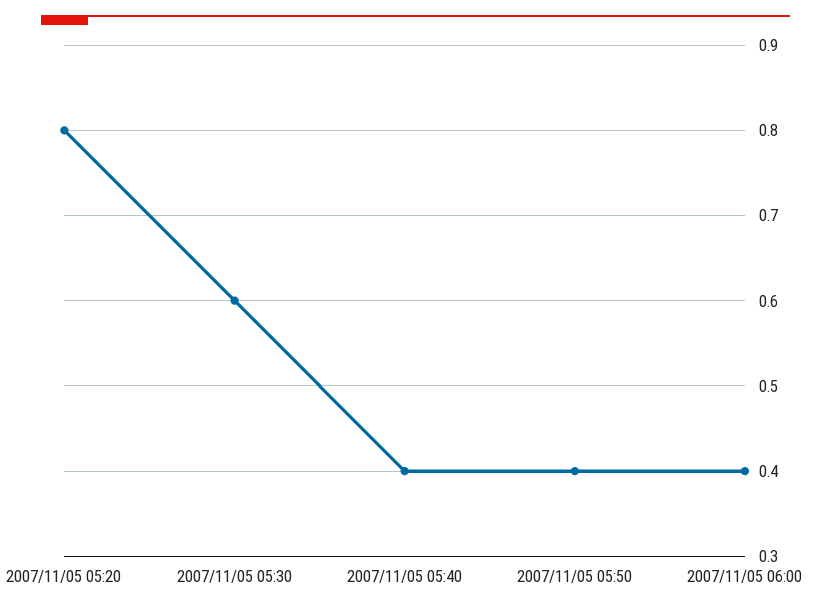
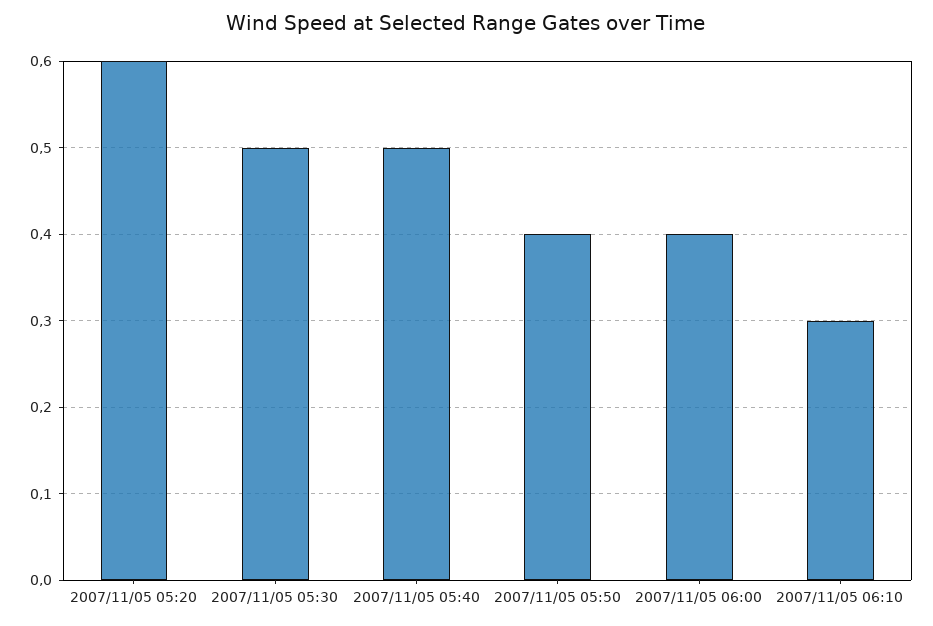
2007/11/05 05:20: 0.8 -> 0.6
2007/11/05 05:30: 0.6 -> 0.5
2007/11/05 05:40: 0.4 -> 0.5
2007/11/05 06:10: none -> 0.3

